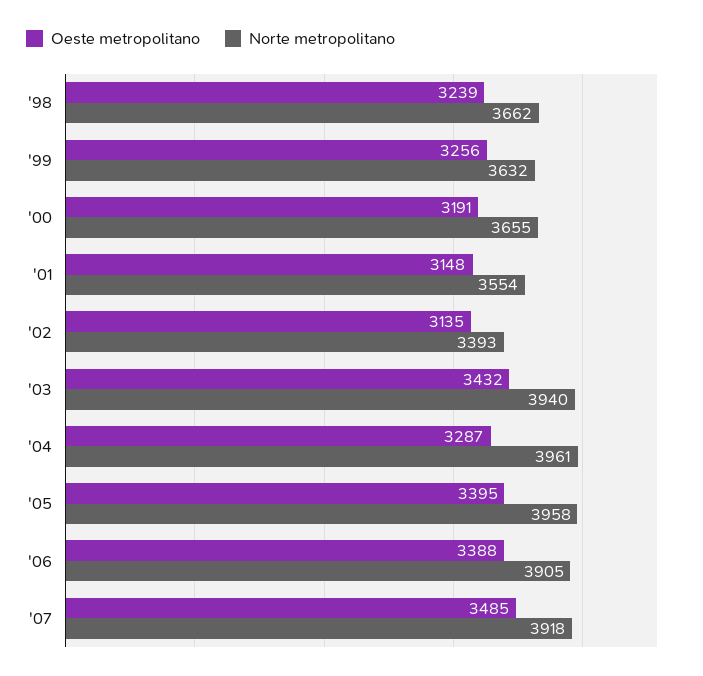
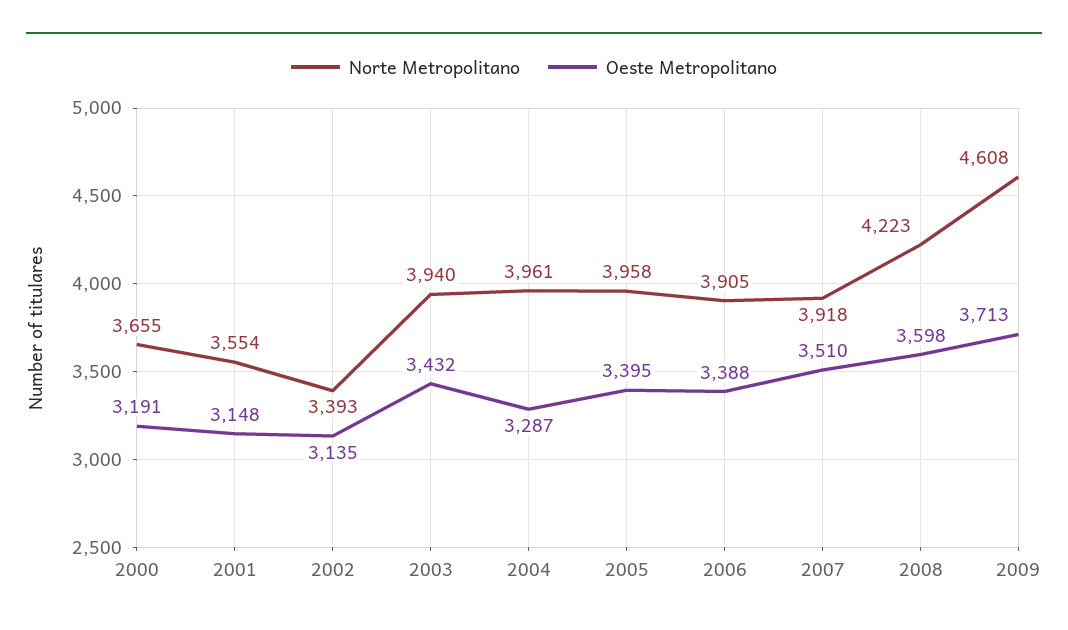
Oeste metropolitano, '98: 3239 -> none
Norte metropolitano, '98: 3662 -> none
Oeste metropolitano, '99: 3256 -> none
Norte metropolitano, '99: 3632 -> none
Oeste metropolitano, '07: 3485 -> 3510
Norte metropolitano, 2008: none -> 4223
Oeste metropolitano, 2008: none -> 3598
Norte metropolitano, 2009: none -> 4608
Oeste metropolitano, 2009: none -> 3713

